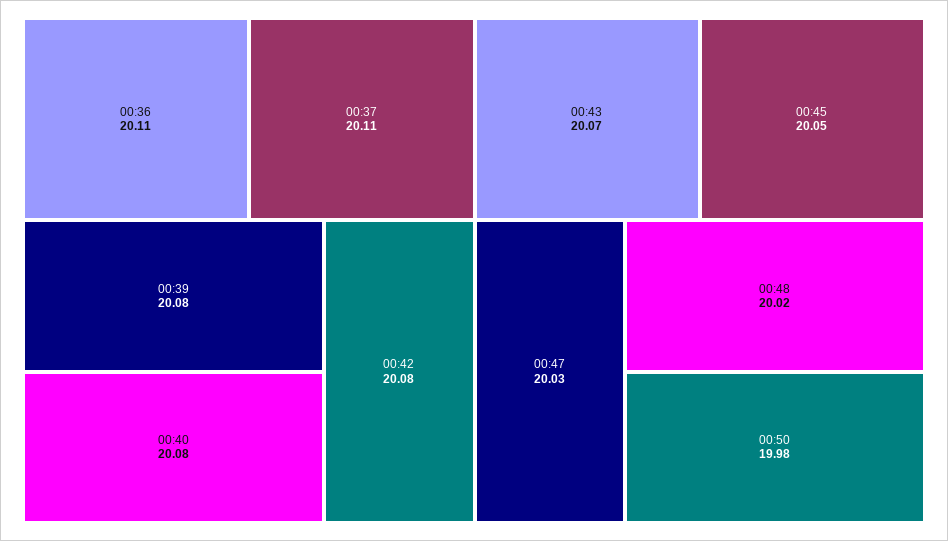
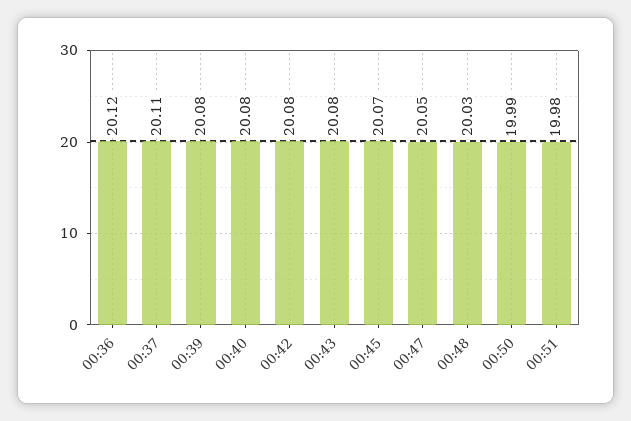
00:36: 20.11 -> 20.12
00:43: 20.07 -> 20.08
00:45: 20.05 -> 20.07
00:47: 20.03 -> 20.05
00:48: 20.02 -> 20.03
00:50: 19.98 -> 19.99
00:51: none -> 19.98

